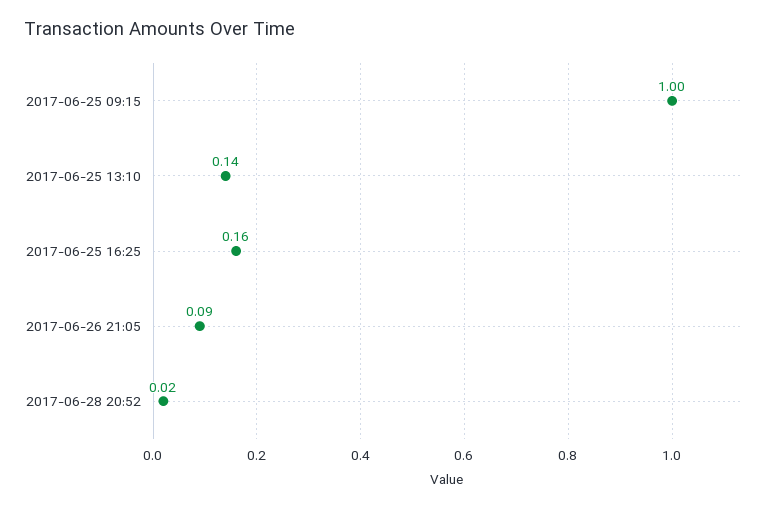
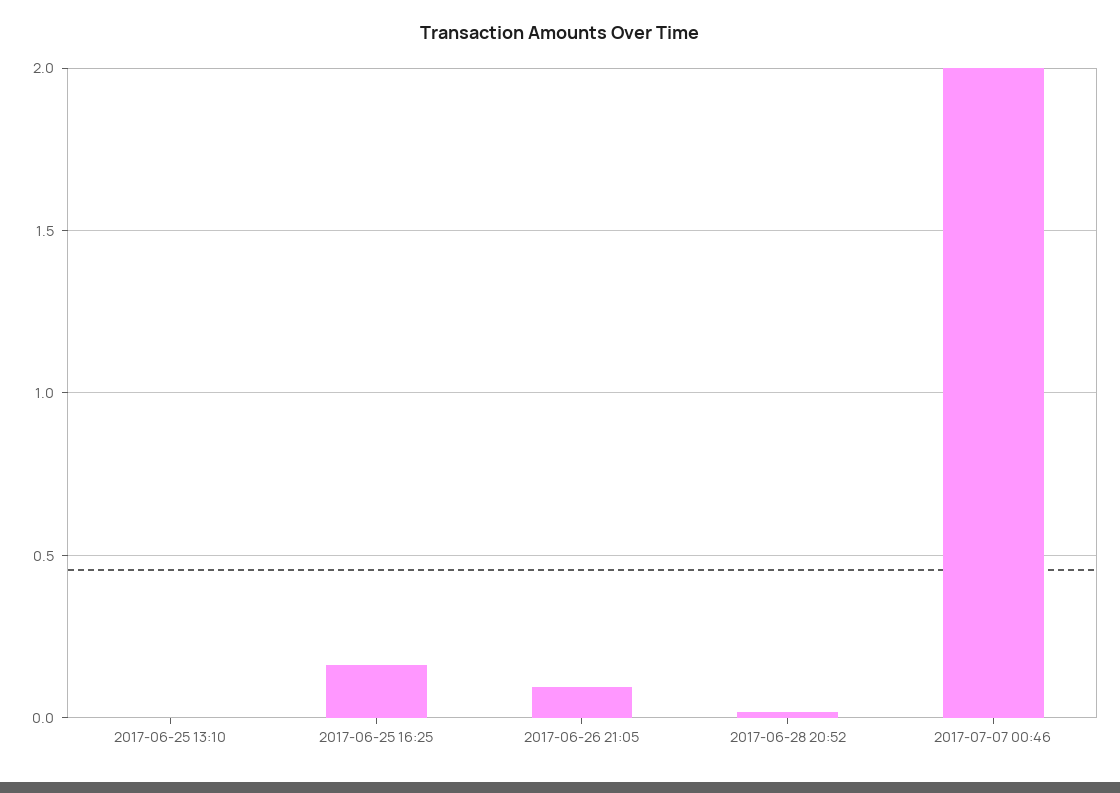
2017-06-25 09:15: 1 -> none
2017-06-25 13:10: 0.14 -> 0
2017-07-07 00:46: none -> 2

